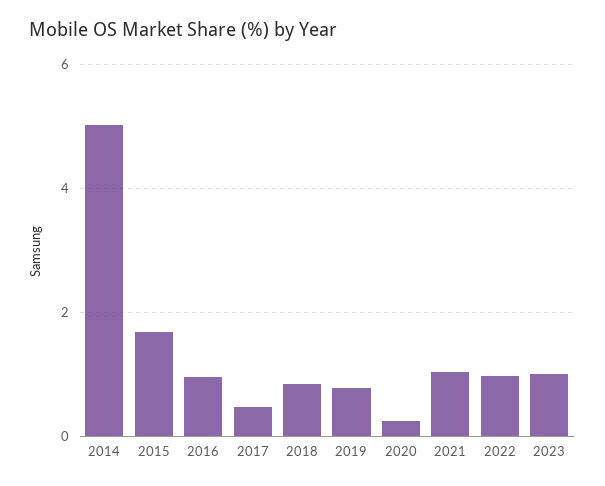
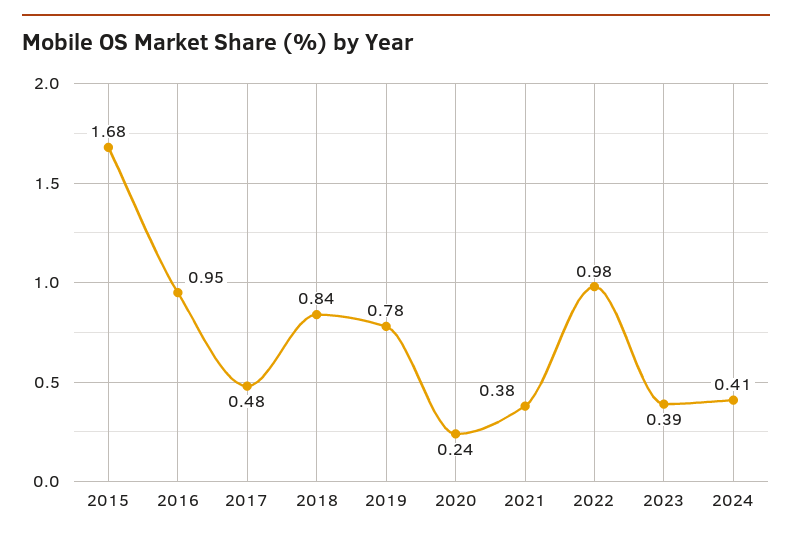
2014: 5 -> none
2021: 1 -> 0.38
2023: 1 -> 0.39
2024: none -> 0.41

